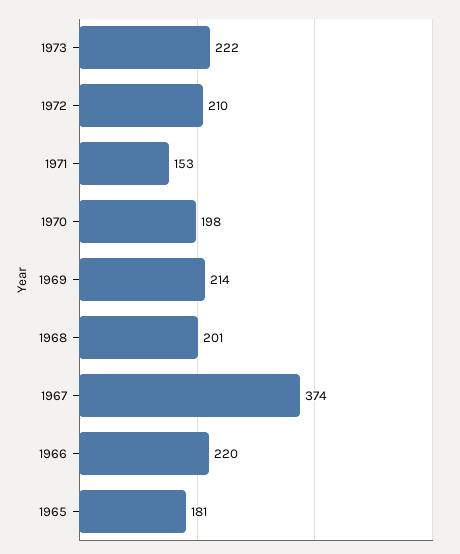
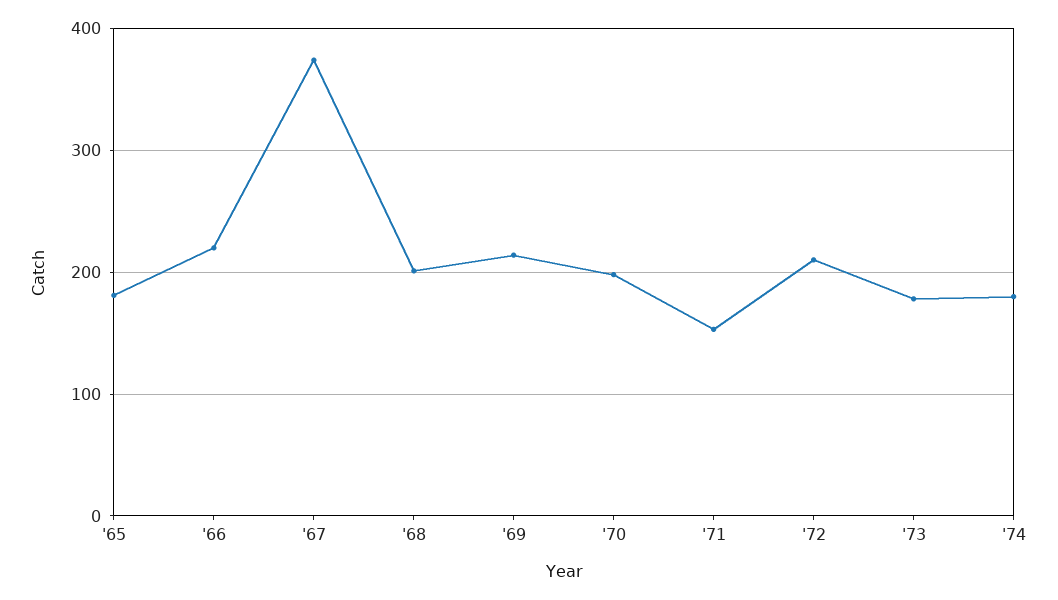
1973: 222 -> 180
'74: none -> 180

